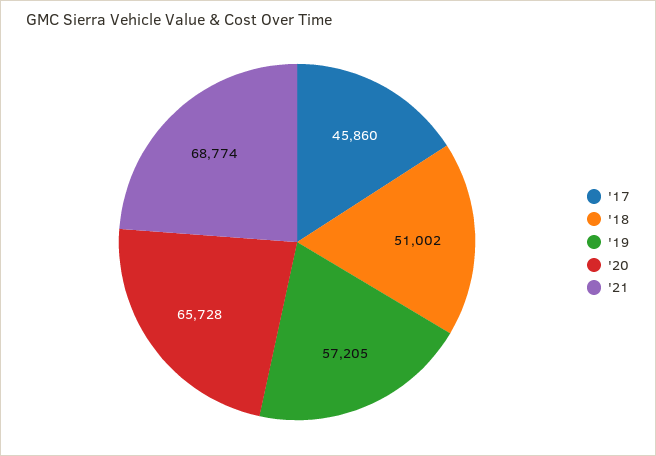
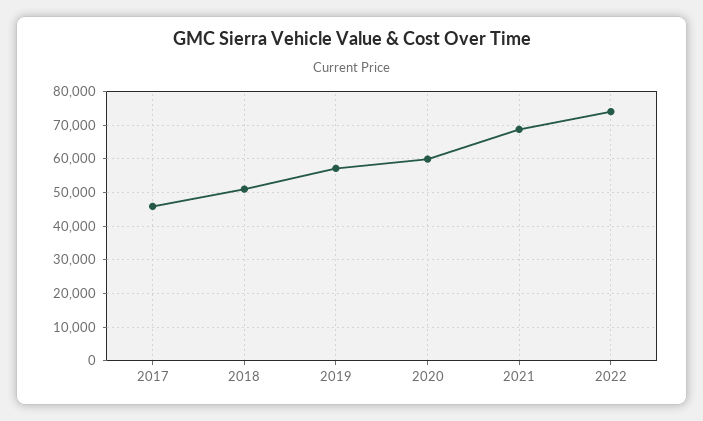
'20: 65728 -> 60000
2022: none -> 74000

